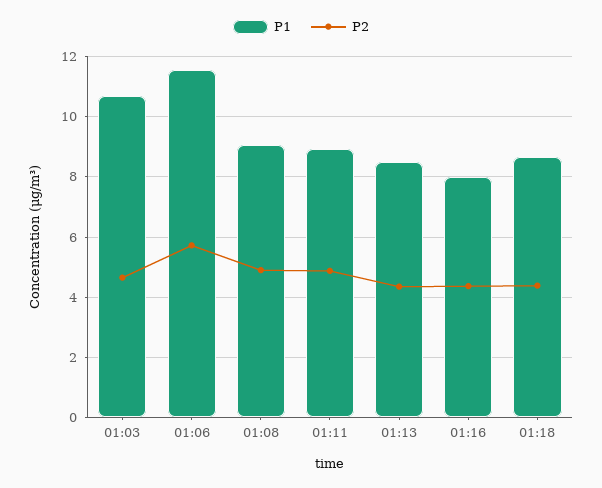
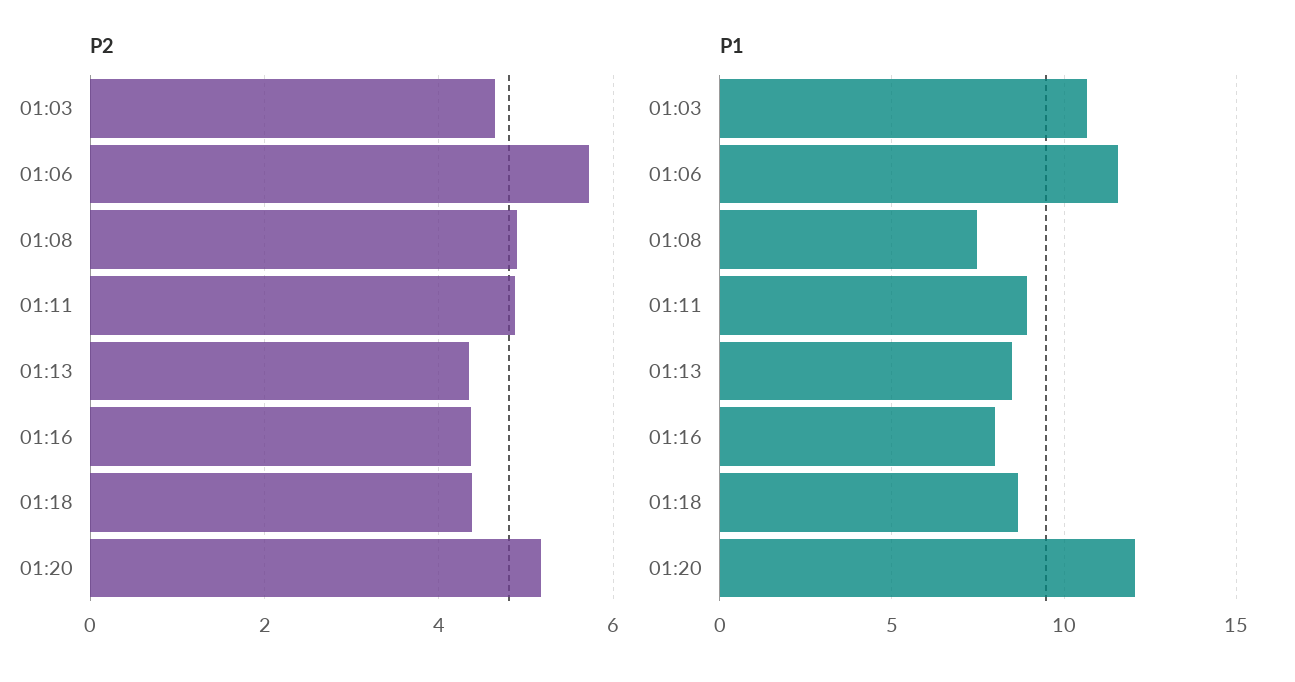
P1, 01:08: 9 -> 7.5
P2, 01:20: none -> 5.2
P1, 01:20: none -> 12

